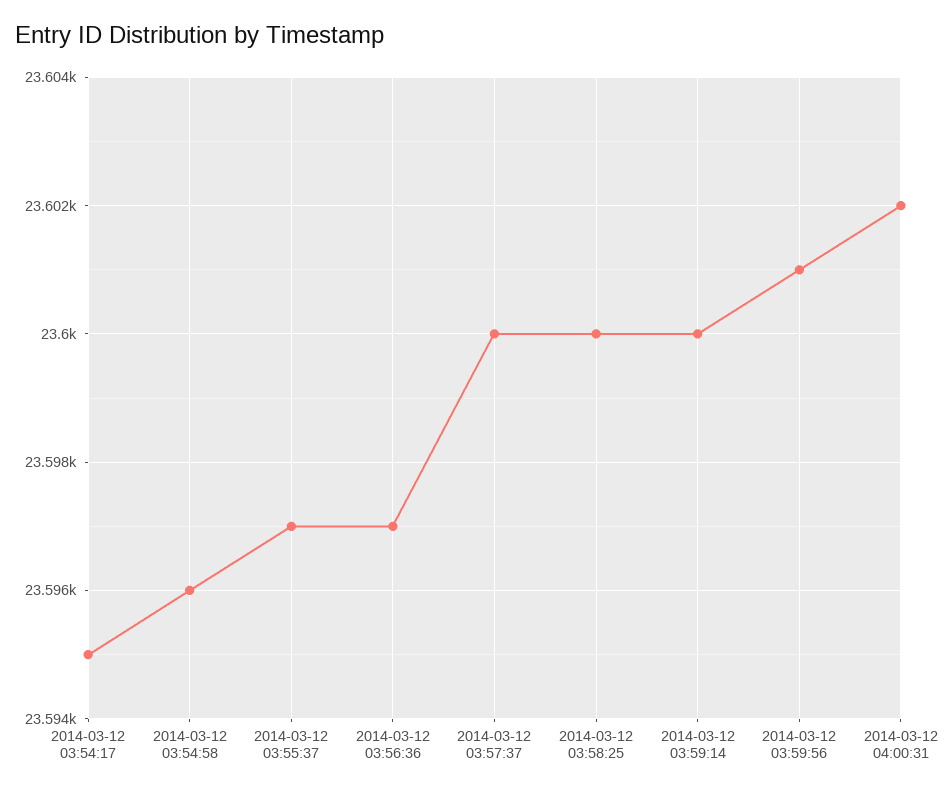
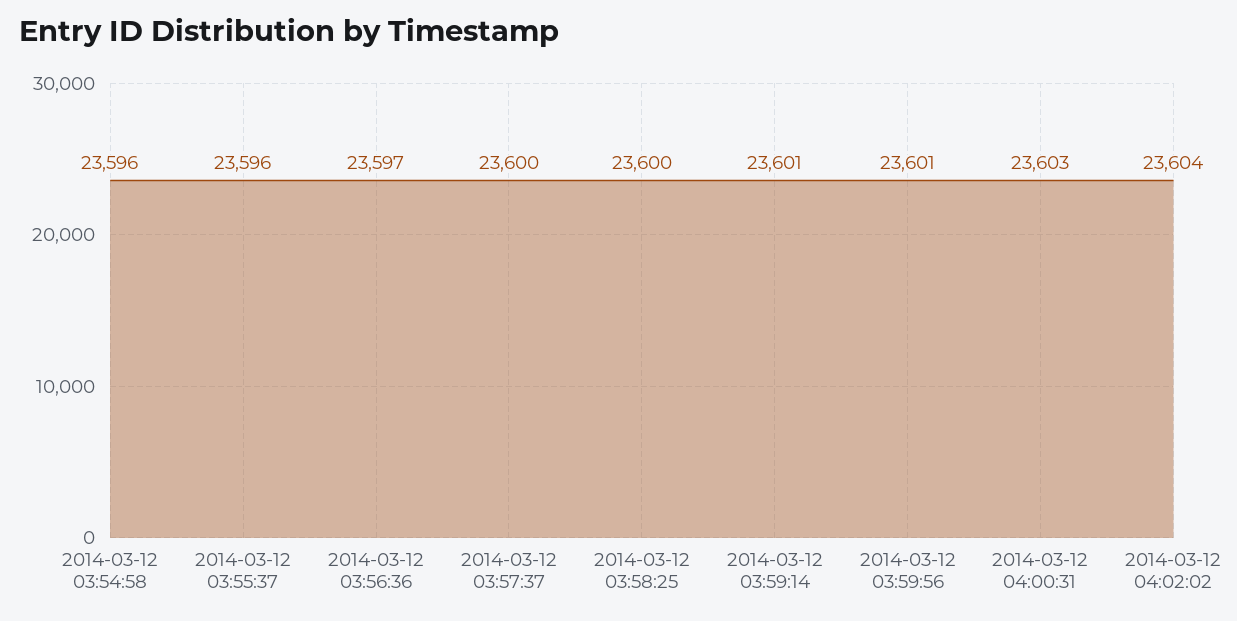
2014-03-12 03:54:17: 23595 -> none
2014-03-12 03:55:37: 23597 -> 23596
2014-03-12 03:59:14: 23600 -> 23601
2014-03-12 04:00:31: 23602 -> 23603
2014-03-12 04:02:02: none -> 23604

